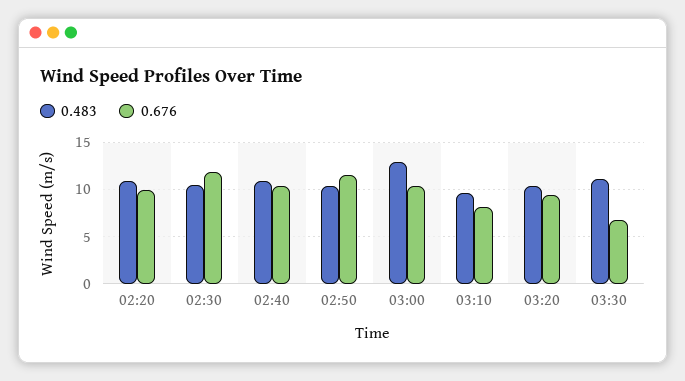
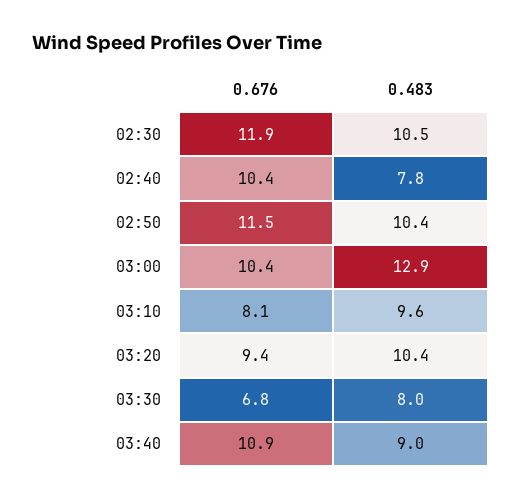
0.483, 02:20: 11 -> none
0.676, 02:20: 10 -> none
0.483, 02:40: 11 -> 7.8
0.483, 03:30: 11 -> 8
0.676, 03:40: none -> 10.9
0.483, 03:40: none -> 9

